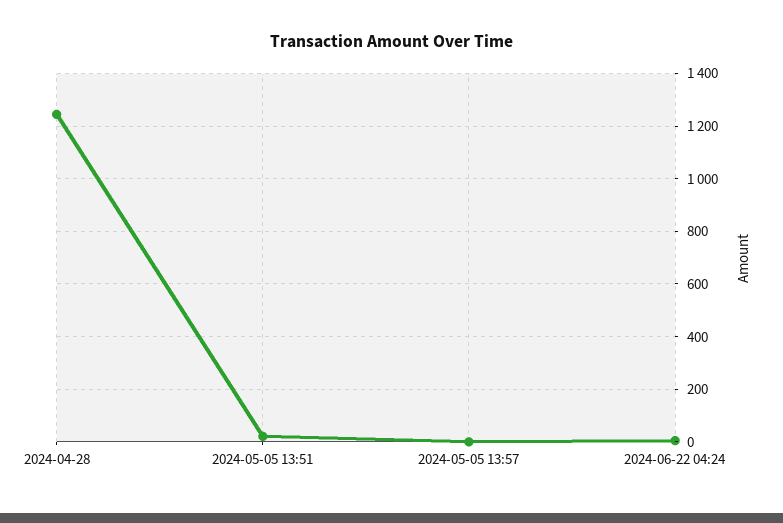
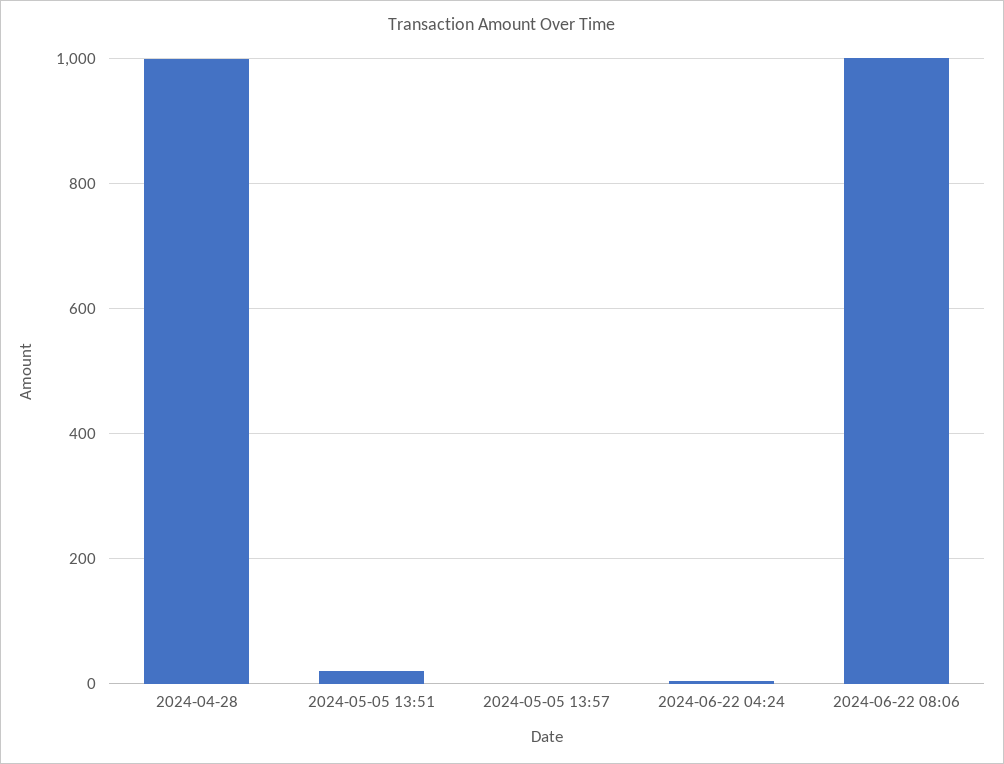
2024-04-28: 1250 -> 1000
2024-06-22 08:06: none -> 1000

